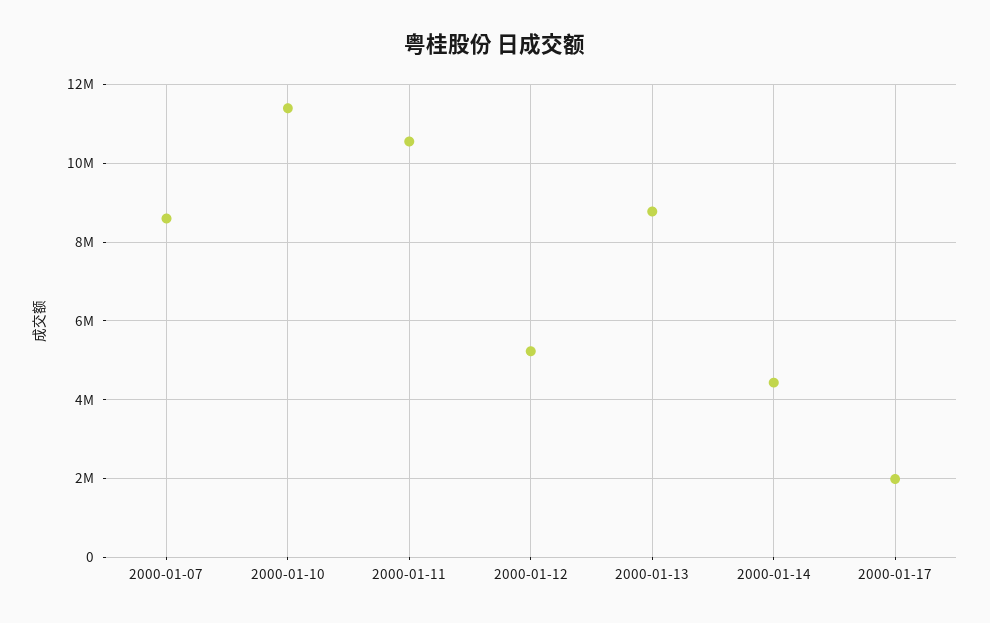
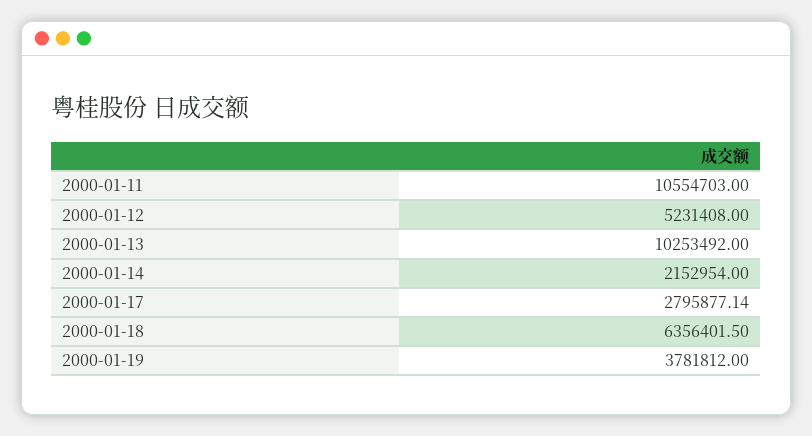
2000-01-07: 8600000 -> none
2000-01-10: 11400000 -> none
2000-01-13: 8800000 -> 10253492
2000-01-14: 4400000 -> 2152954
2000-01-17: 2000000 -> 2795877.14
2000-01-18: none -> 6356401.5
2000-01-19: none -> 3781812

